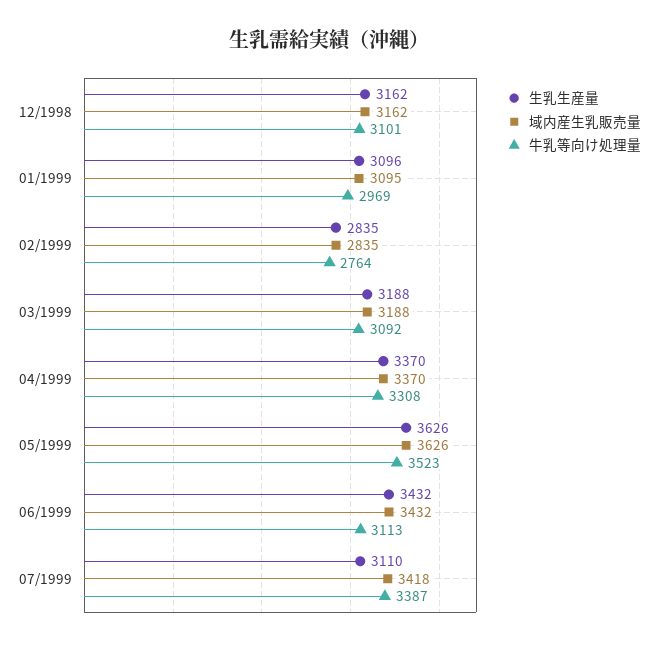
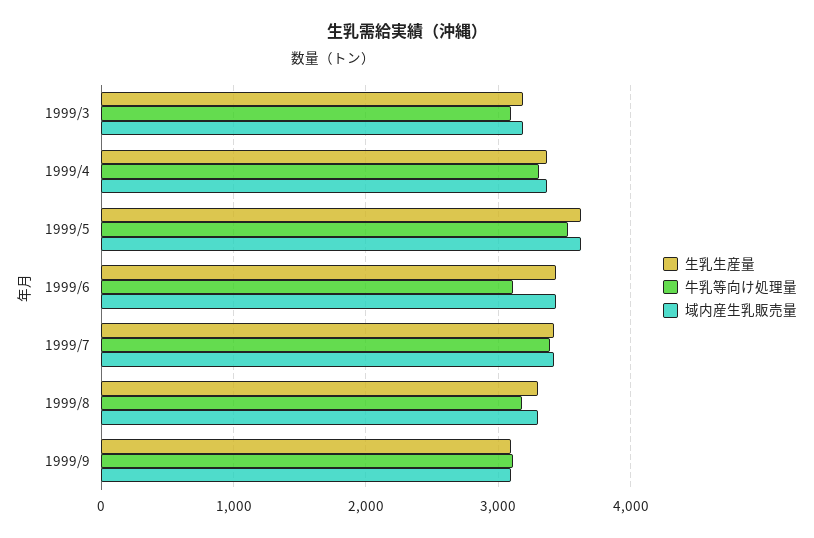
生乳生産量, 12/1998: 3162 -> none
域内産生乳販売量, 12/1998: 3162 -> none
牛乳等向け処理量, 12/1998: 3101 -> none
生乳生産量, 01/1999: 3096 -> none
域内産生乳販売量, 01/1999: 3095 -> none
牛乳等向け処理量, 01/1999: 2969 -> none
生乳生産量, 02/1999: 2835 -> none
域内産生乳販売量, 02/1999: 2835 -> none
牛乳等向け処理量, 02/1999: 2764 -> none
生乳生産量, 07/1999: 3110 -> 3400
生乳生産量, 1999/8: none -> 3300
牛乳等向け処理量, 1999/8: none -> 3200
域内産生乳販売量, 1999/8: none -> 3300
生乳生産量, 1999/9: none -> 3100
牛乳等向け処理量, 1999/9: none -> 3100
域内産生乳販売量, 1999/9: none -> 3100

